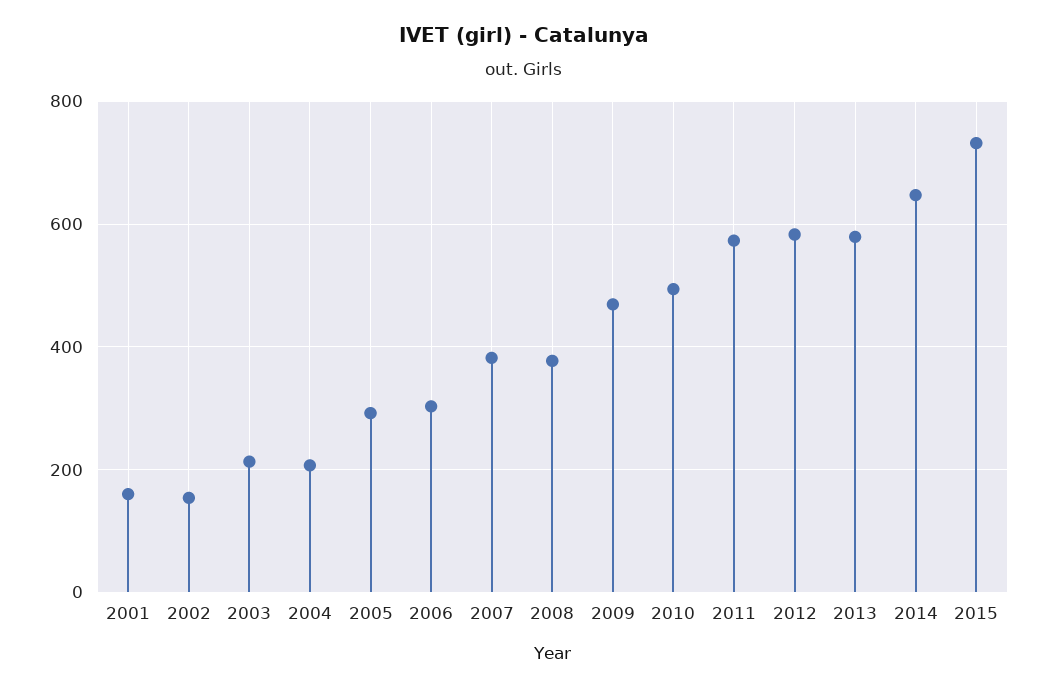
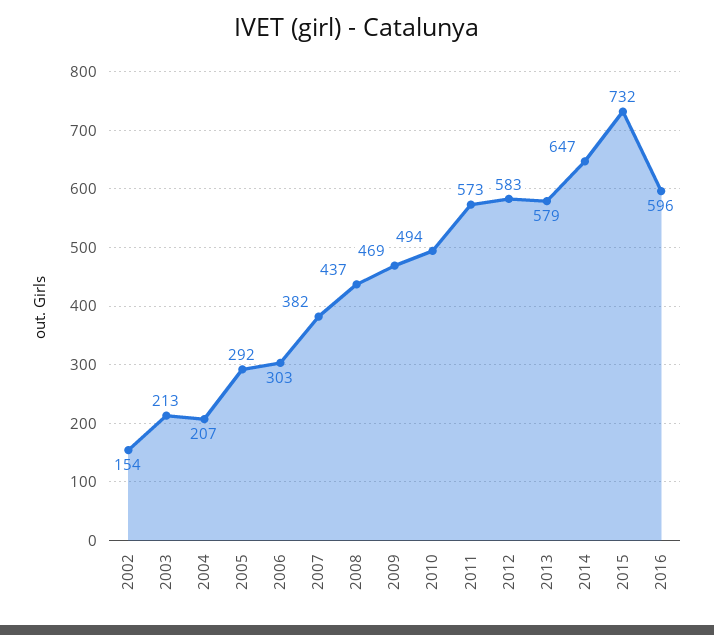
2001: 160 -> none
2008: 380 -> 437
2016: none -> 596

